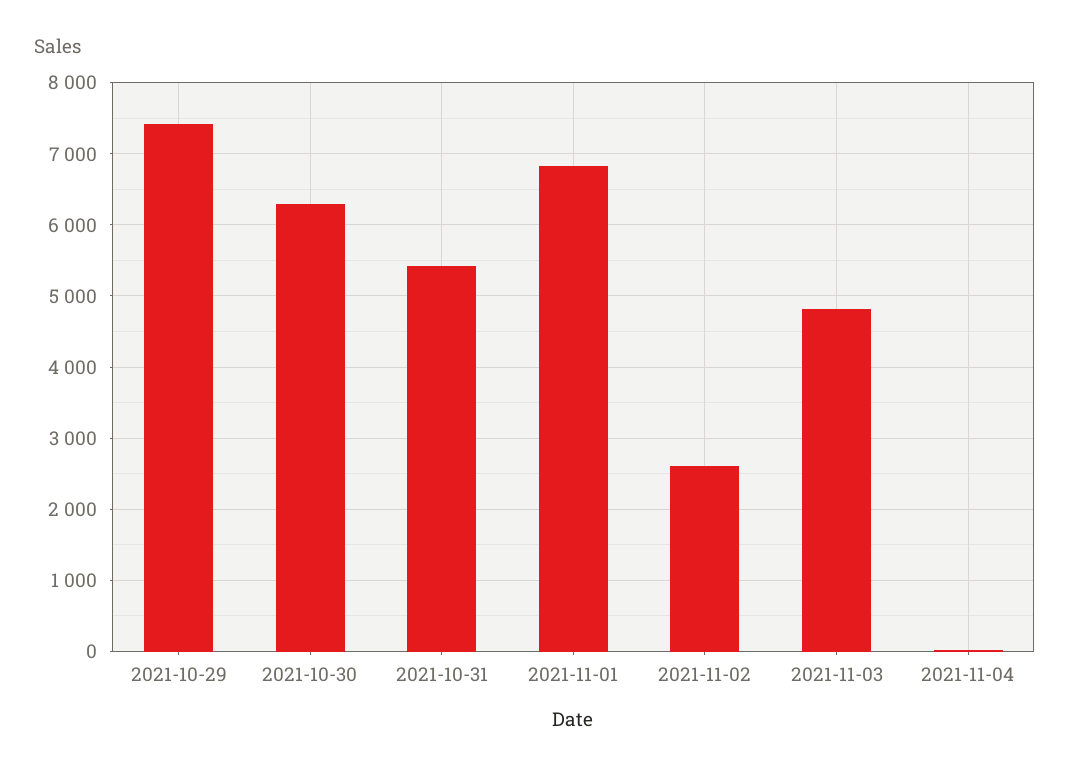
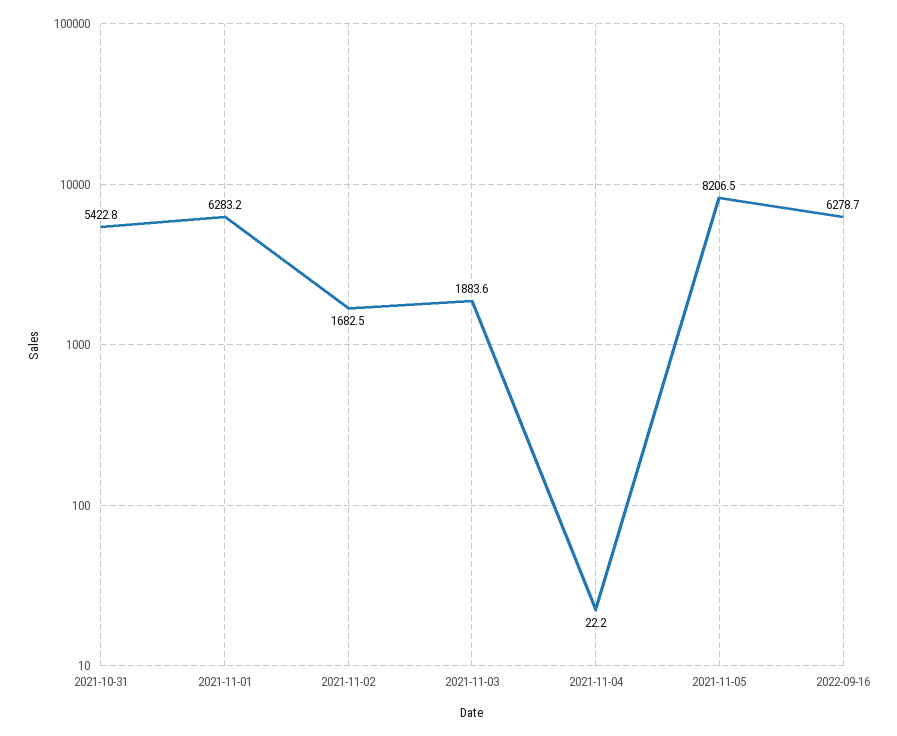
2021-10-29: 7400 -> none
2021-10-30: 6300 -> none
2021-11-01: 6800 -> 6283.2
2021-11-02: 2600 -> 1682.5
2021-11-03: 4800 -> 1883.6
2021-11-05: none -> 8206.5
2022-09-16: none -> 6278.7

